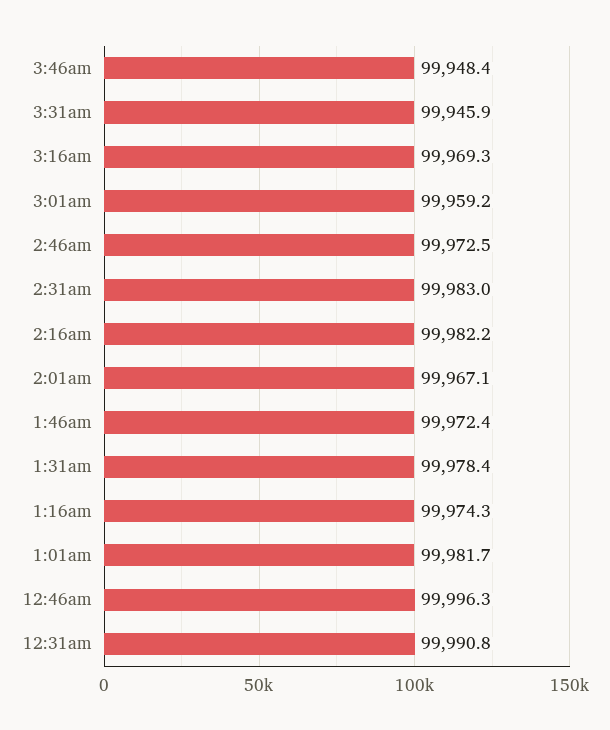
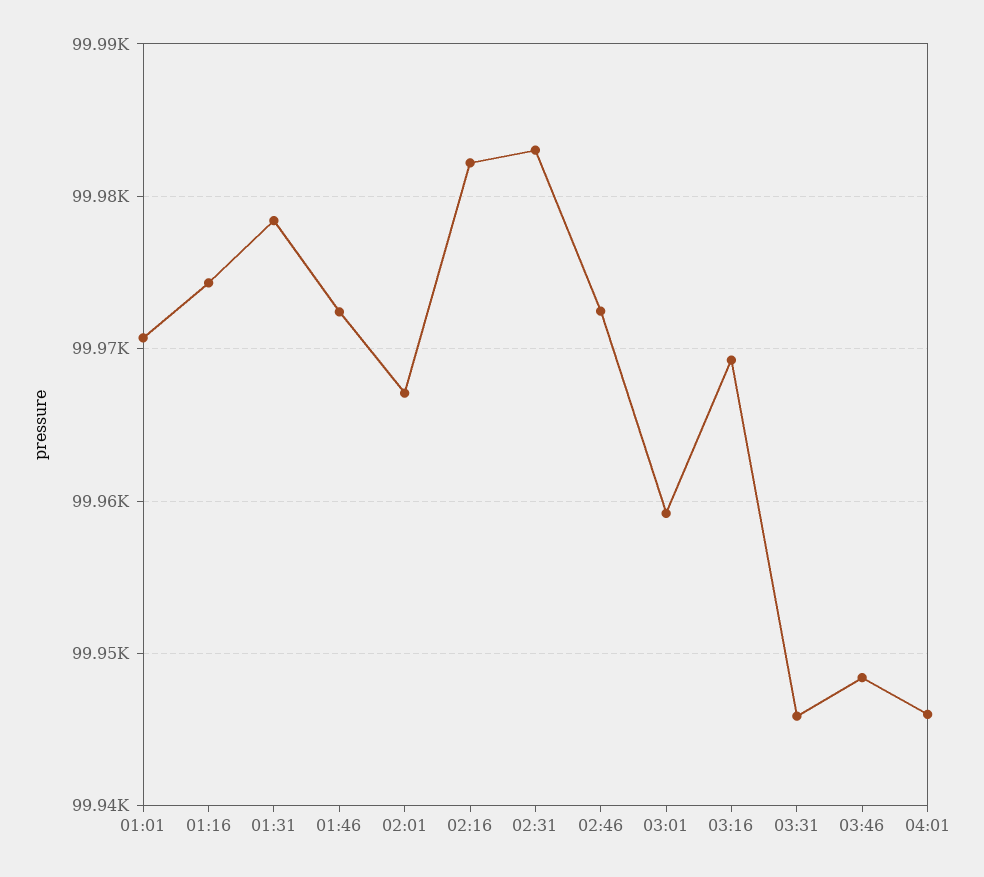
1:01am: 99981.7 -> 99971
12:46am: 99996.3 -> none
12:31am: 99990.8 -> none
04:01: none -> 99946

